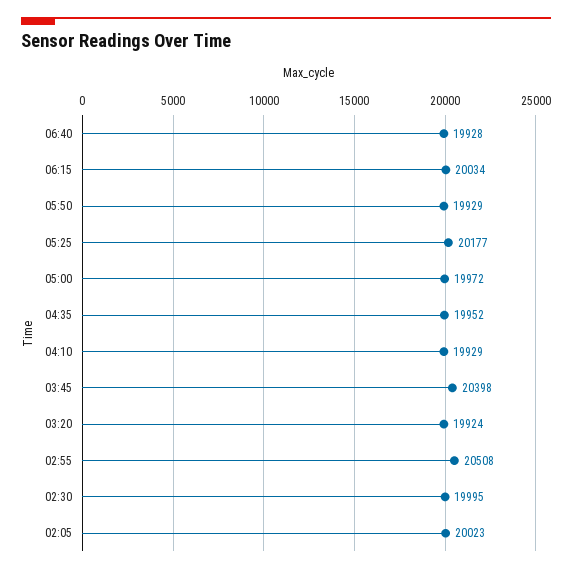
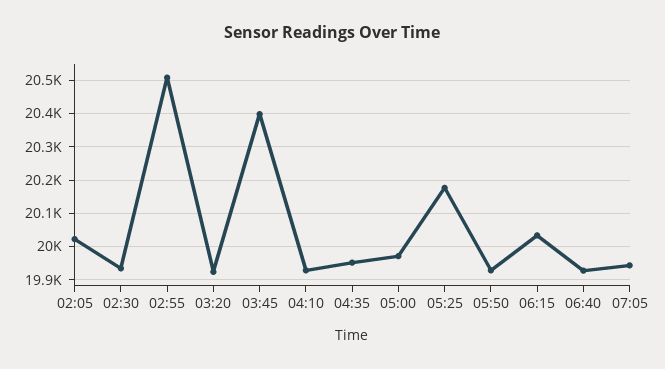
02:30: 19995 -> 19940
07:05: none -> 19940

